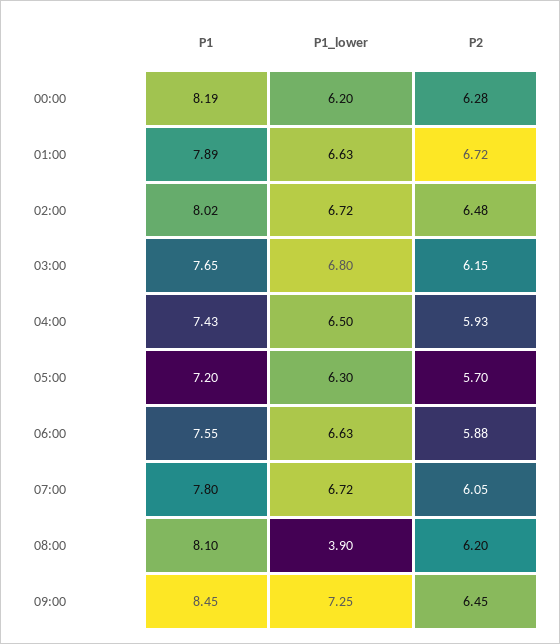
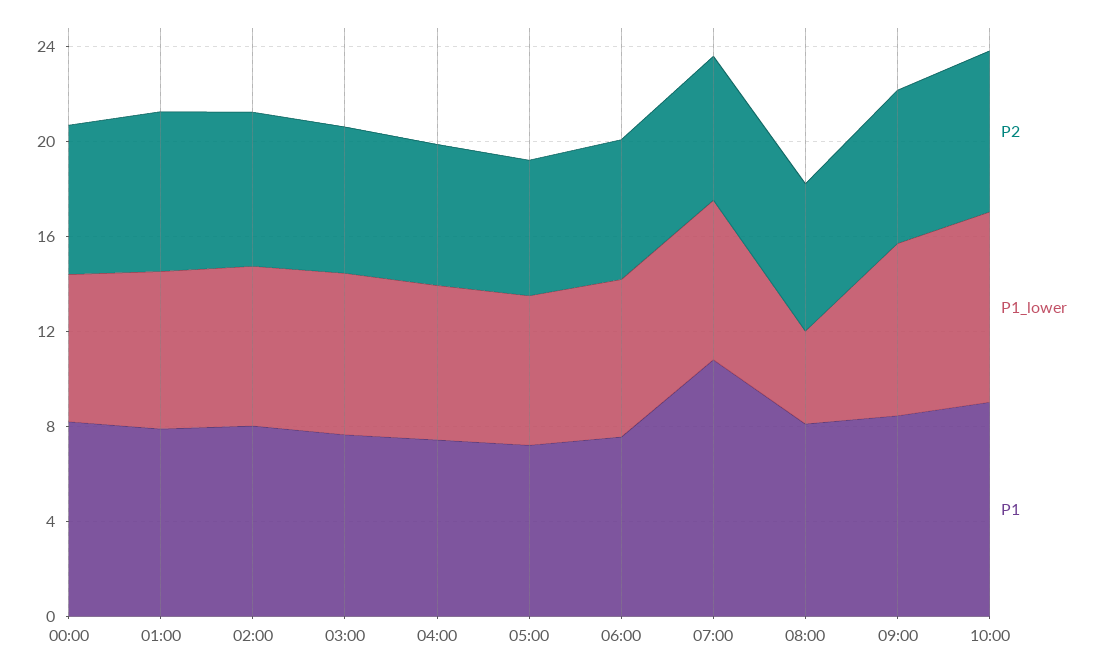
P1, 07:00: 7.8 -> 11
P2, 10:00: none -> 7
P1_lower, 10:00: none -> 8
P1, 10:00: none -> 9

